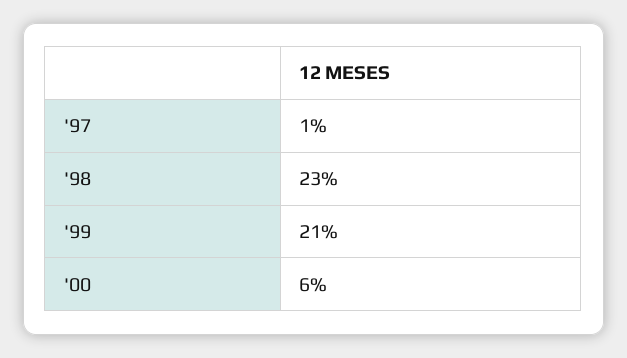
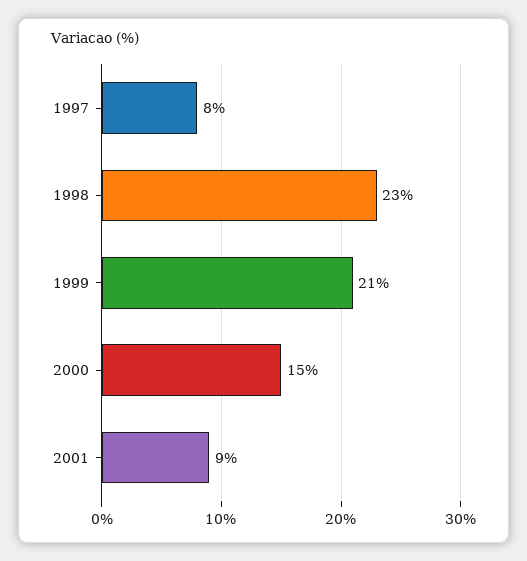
'97: 1 -> 8
'00: 6 -> 15
2001: none -> 9

